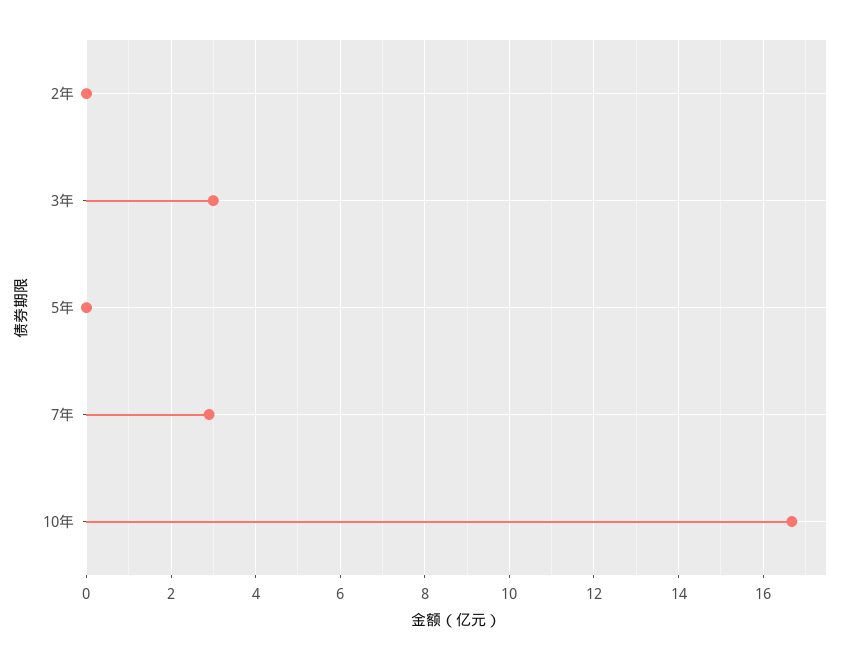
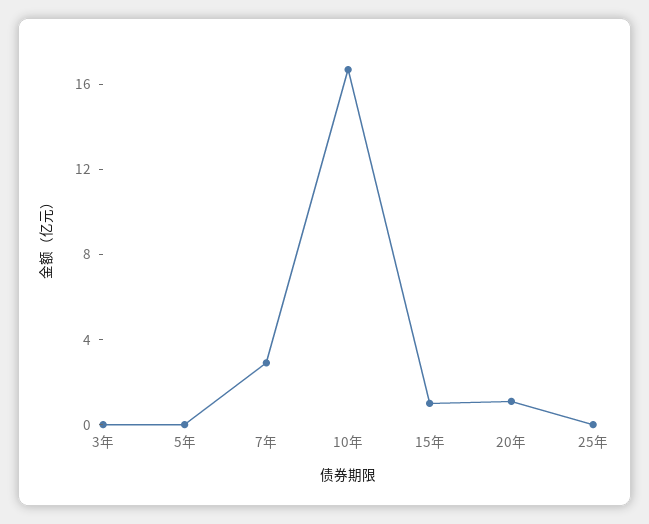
2年: 0 -> none
3年: 3 -> 0
15年: none -> 1
20年: none -> 1
25年: none -> 0

